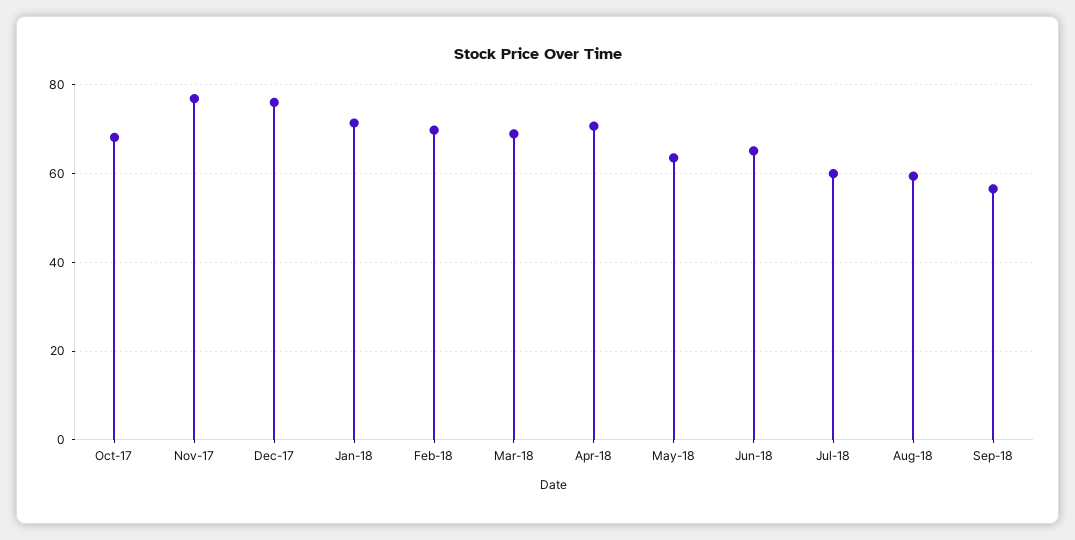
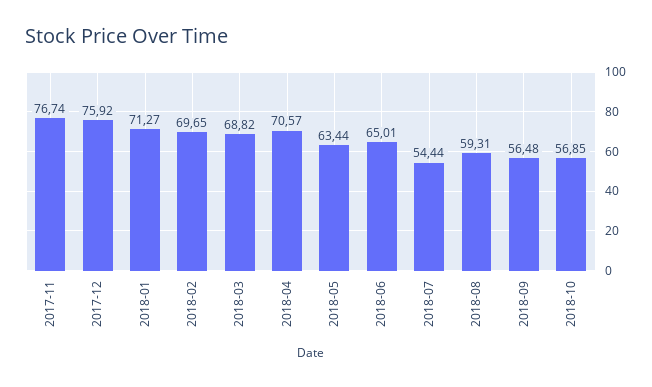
Oct-17: 68 -> none
Jul-18: 60 -> 54.44
2018-10: none -> 56.85

